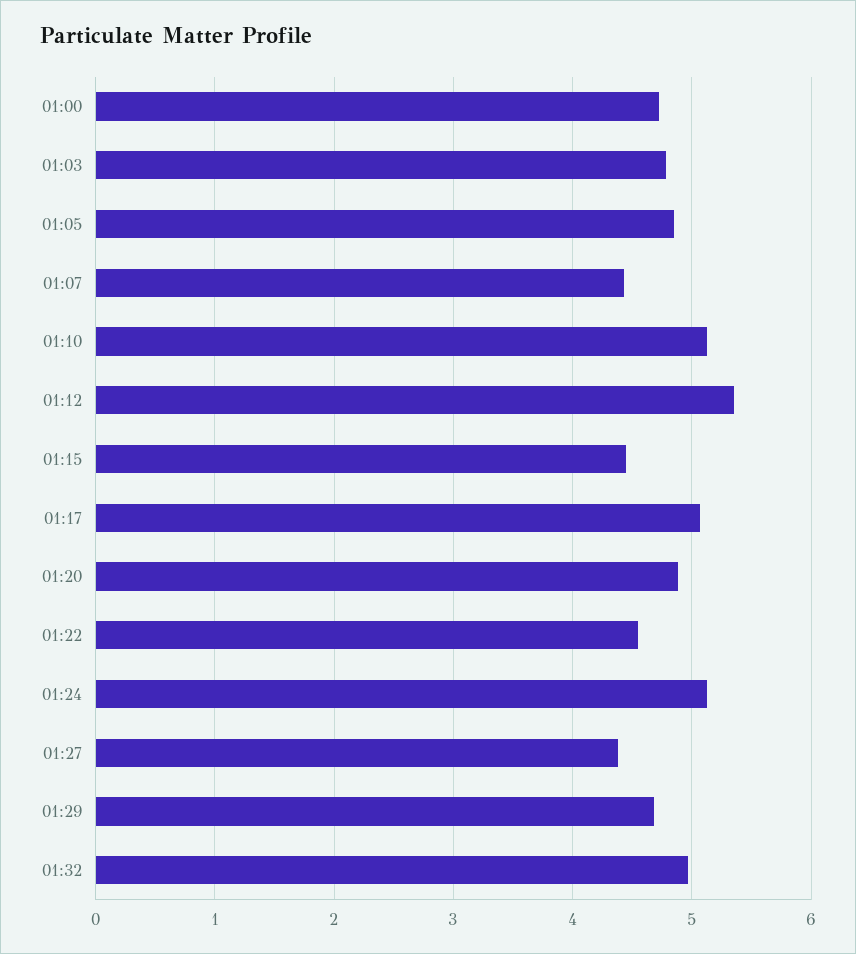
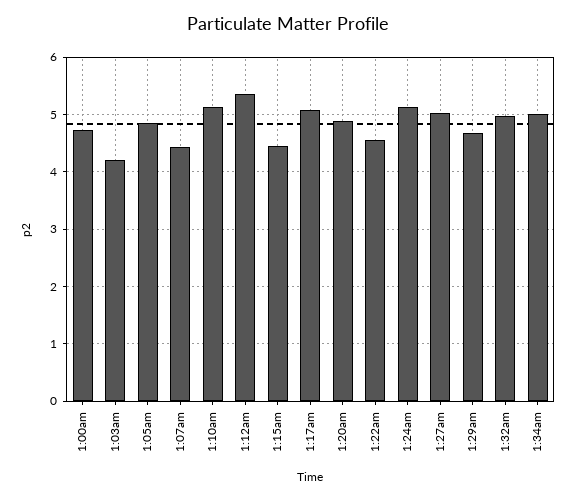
01:03: 4.8 -> 4.2
01:27: 4.4 -> 5
1:34am: none -> 5

